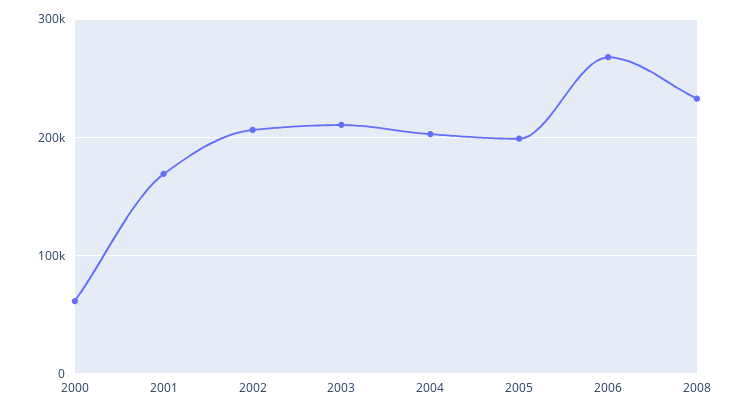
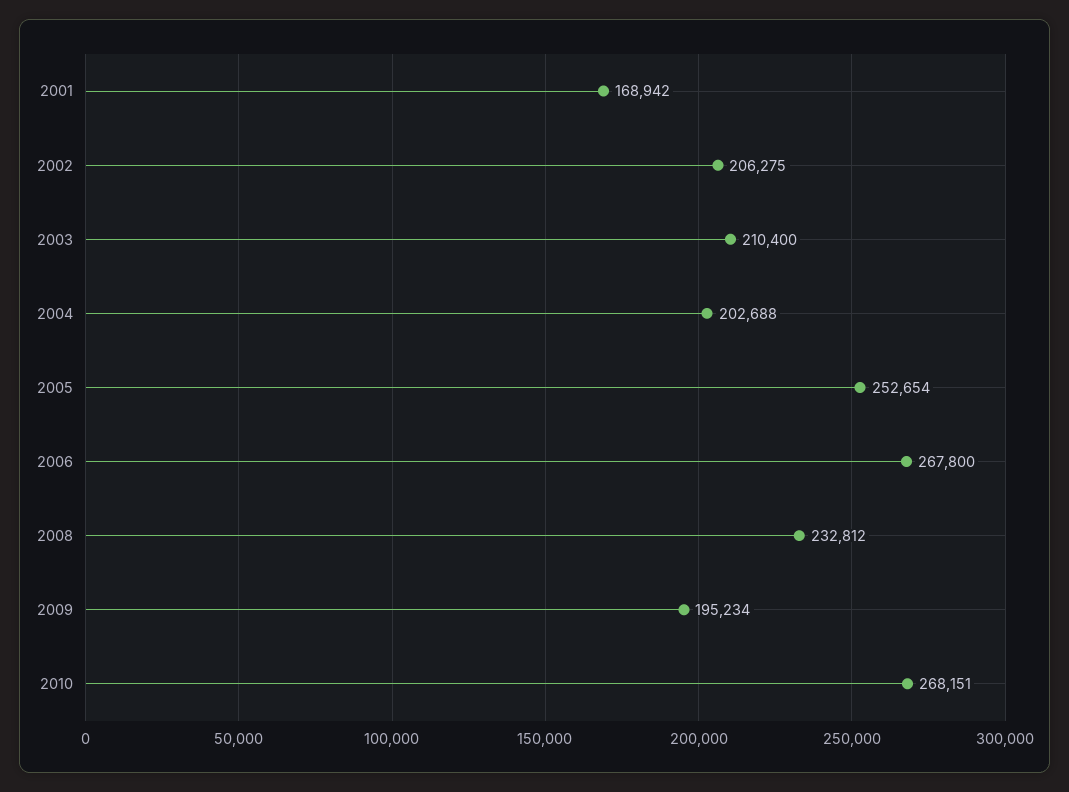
2000: 60000 -> none
2005: 200000 -> 252654
2009: none -> 195234
2010: none -> 268151

